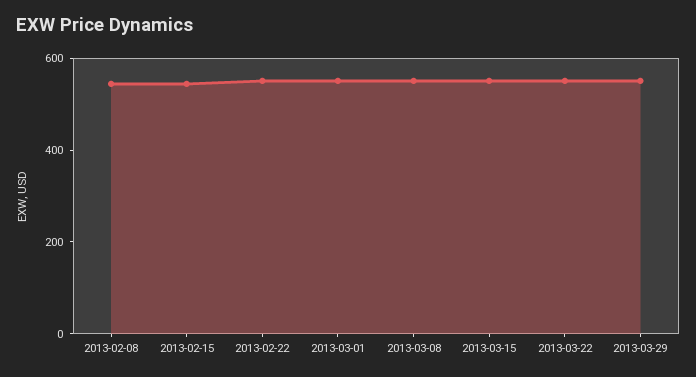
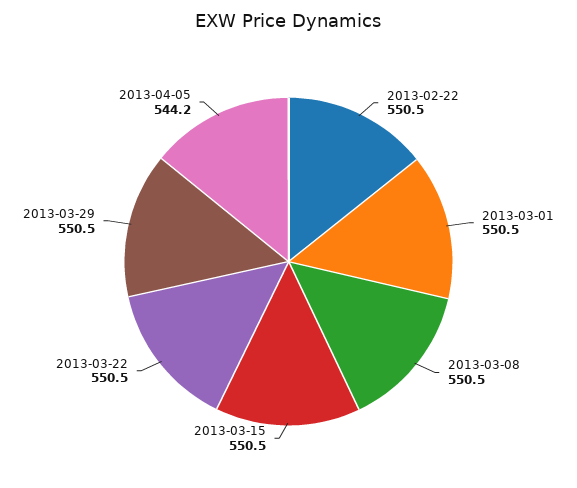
2013-02-08: 550 -> none
2013-02-15: 550 -> none
2013-04-05: none -> 544.2

